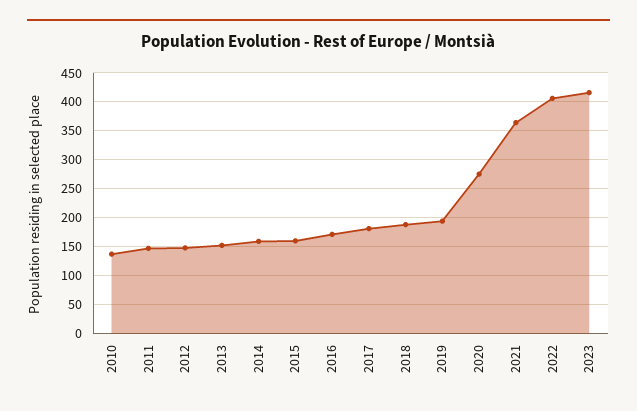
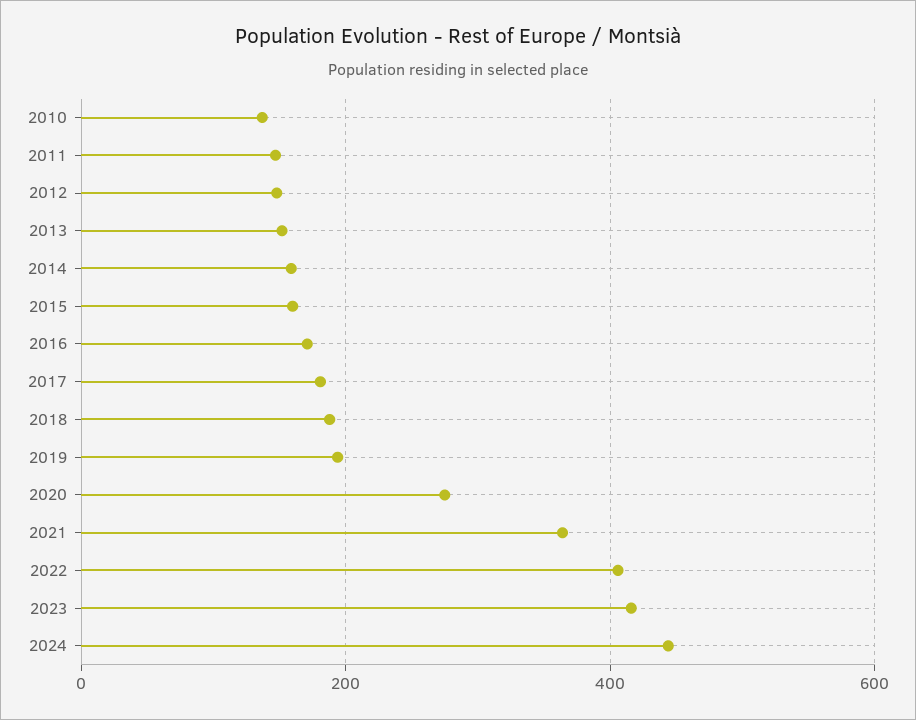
2024: none -> 440

